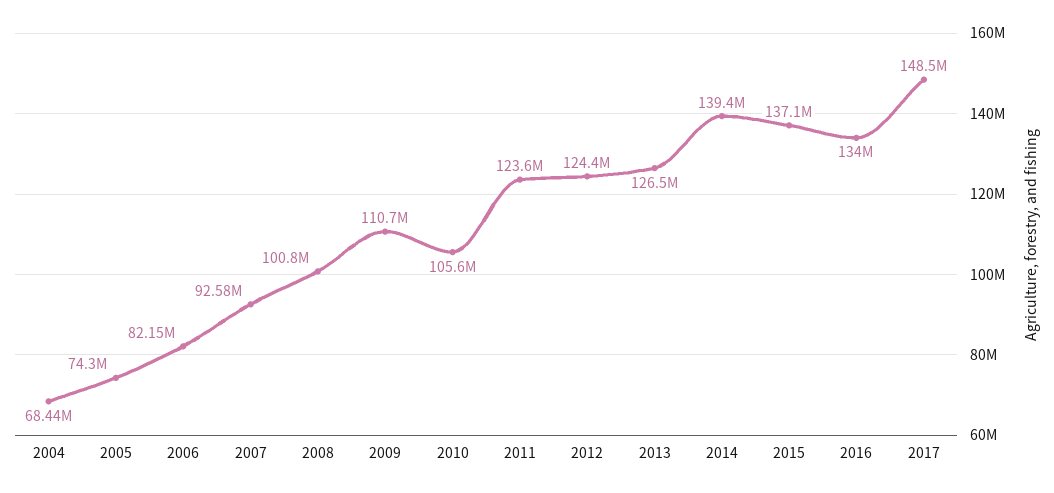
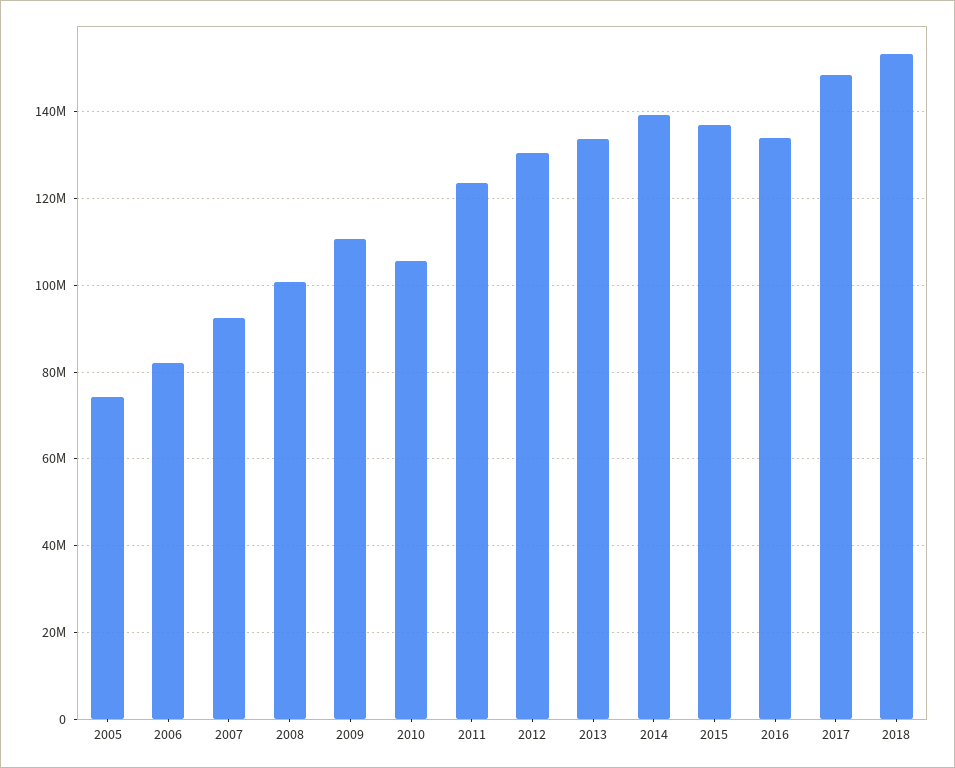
2004: 68440000 -> none
2012: 124400000 -> 130000000
2013: 126500000 -> 134000000
2018: none -> 154000000

